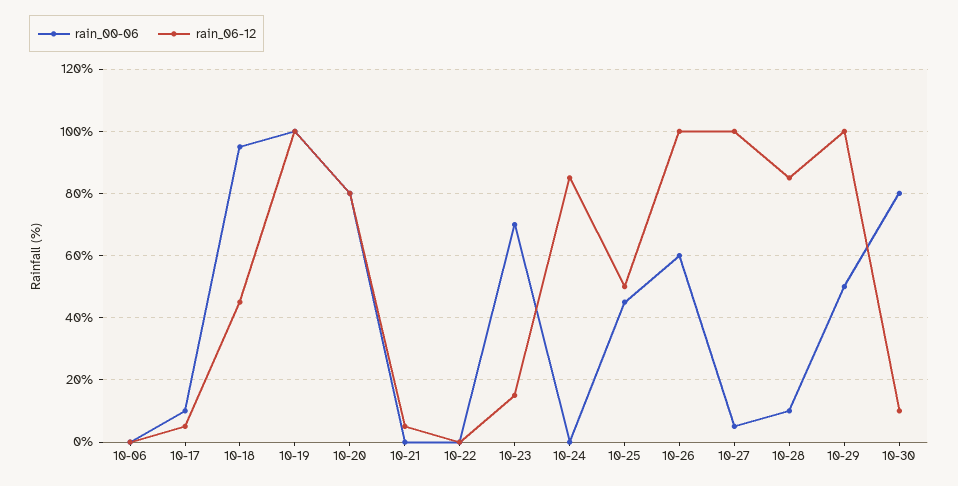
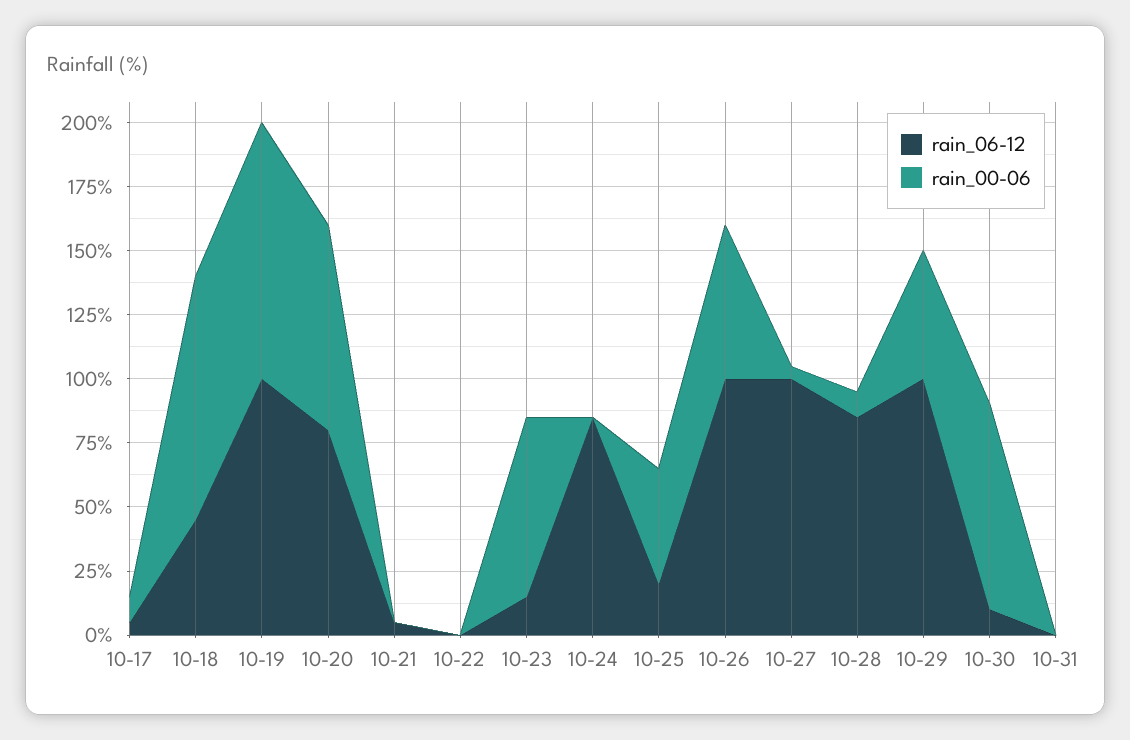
rain_00-06, 10-06: 0 -> none
rain_06-12, 10-06: 0 -> none
rain_06-12, 10-25: 50 -> 20
rain_06-12, 10-31: none -> 0
rain_00-06, 10-31: none -> 0

